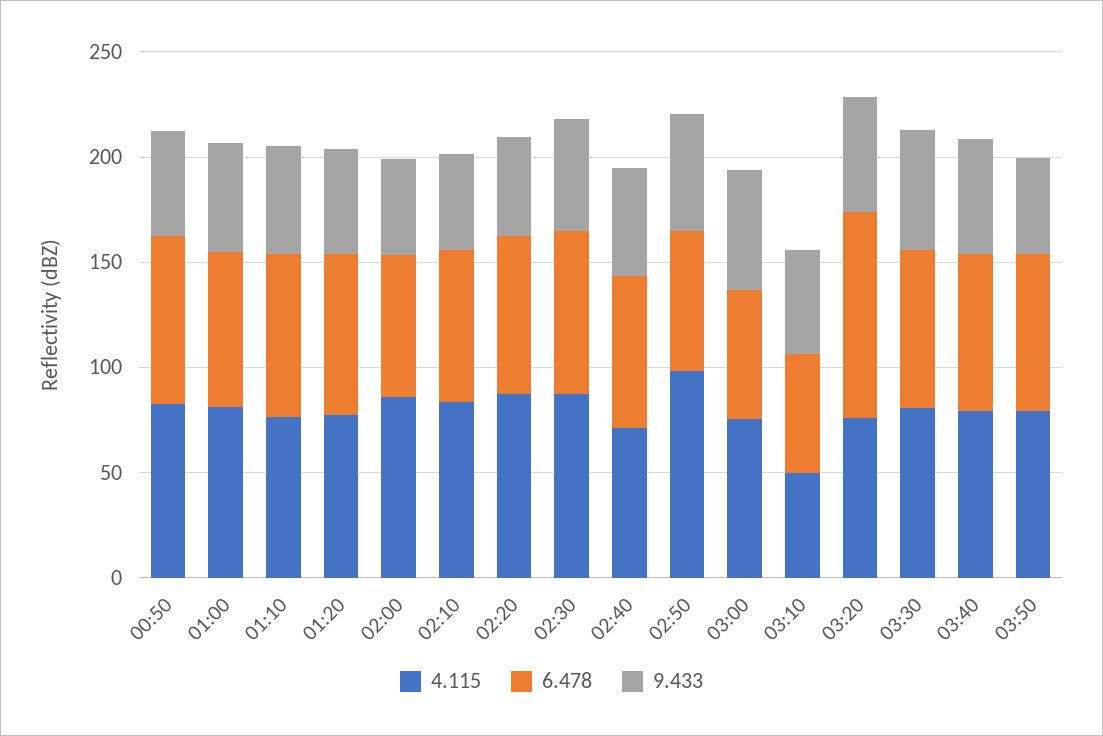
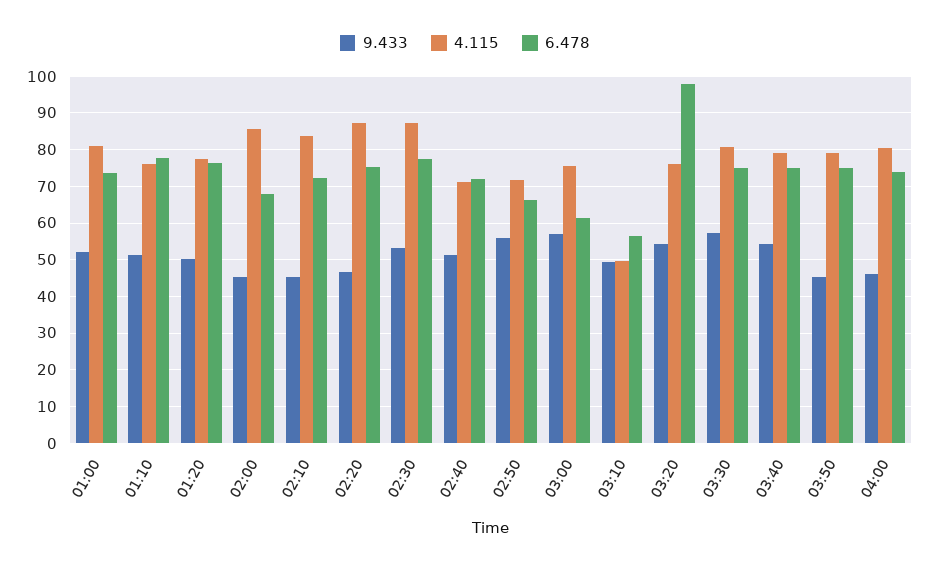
4.115, 00:50: 80 -> none
6.478, 00:50: 80 -> none
9.433, 00:50: 50 -> none
4.115, 02:50: 100 -> 72
9.433, 04:00: none -> 46
4.115, 04:00: none -> 80
6.478, 04:00: none -> 74

